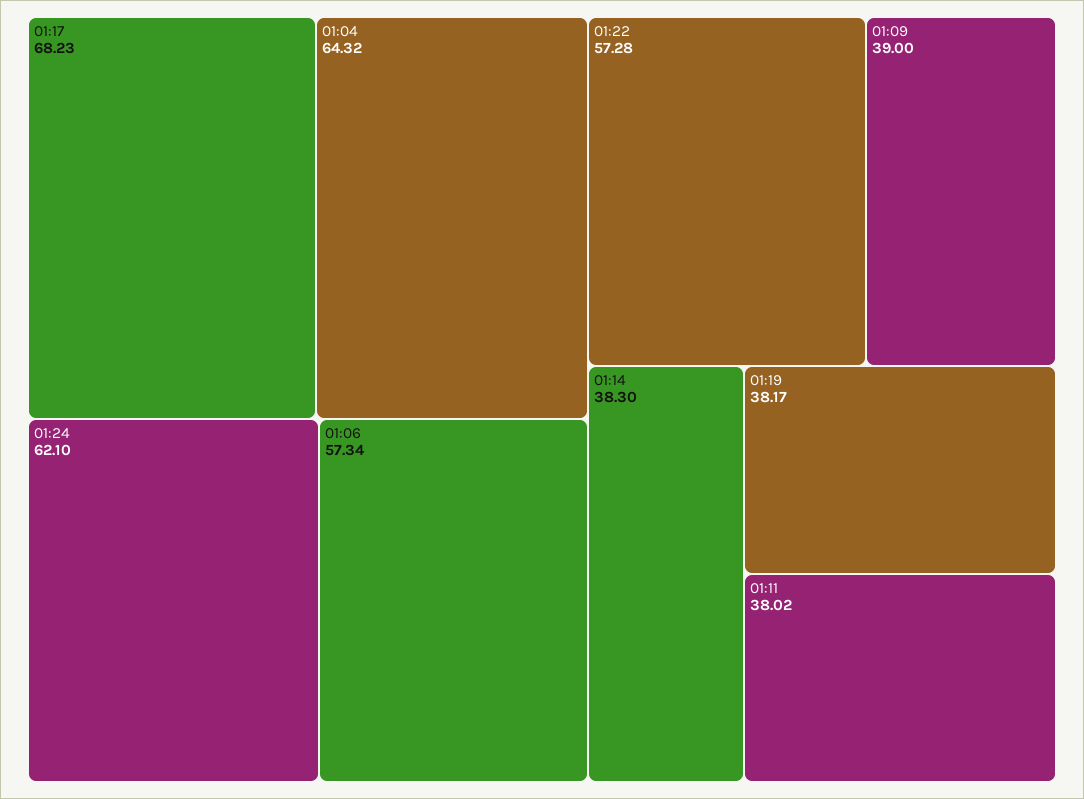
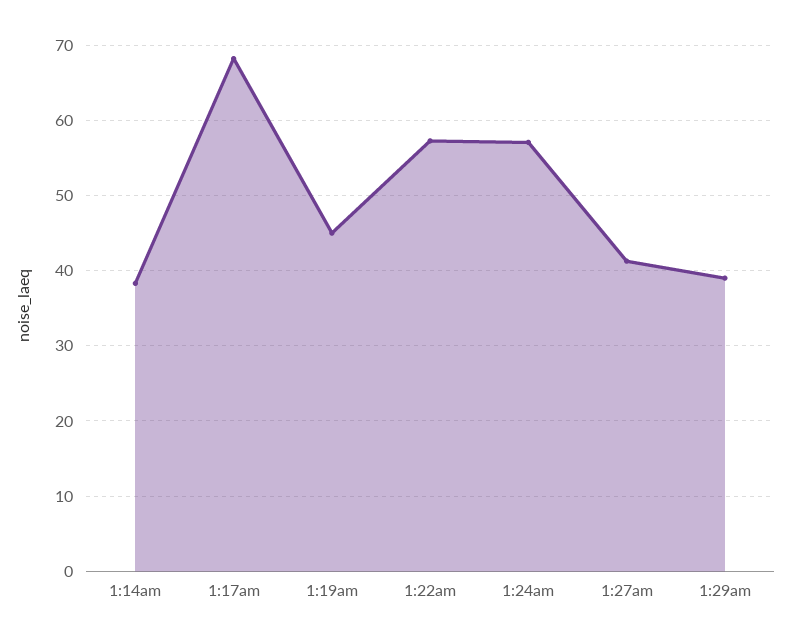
01:04: 64.32 -> none
01:24: 62.1 -> 57
01:06: 57.34 -> none
01:09: 39 -> none
01:19: 38.17 -> 45
01:11: 38.02 -> none
1:27am: none -> 41
1:29am: none -> 39

